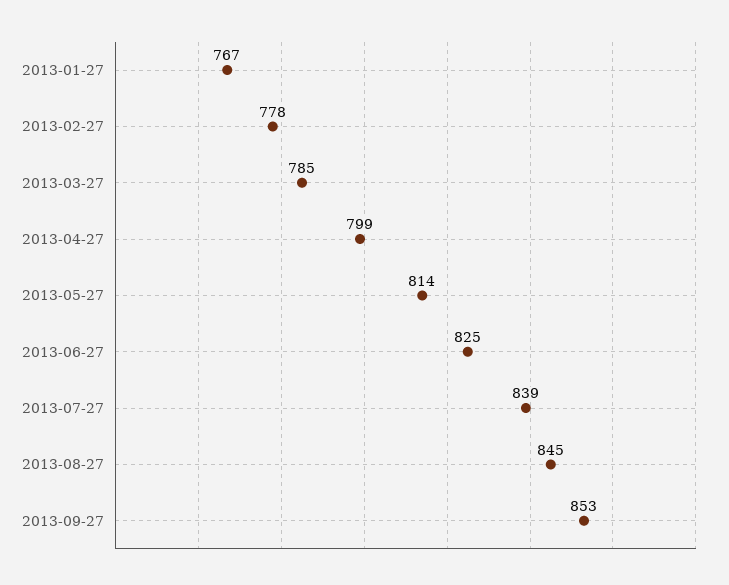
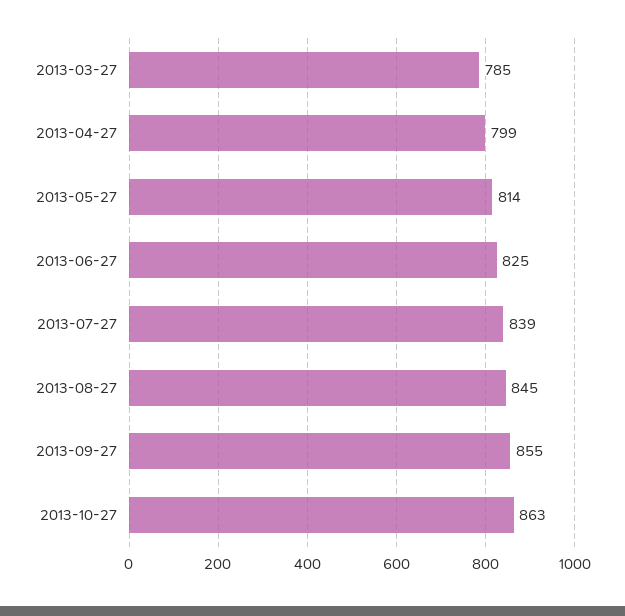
2013-01-27: 767 -> none
2013-02-27: 778 -> none
2013-09-27: 853 -> 855
2013-10-27: none -> 863

